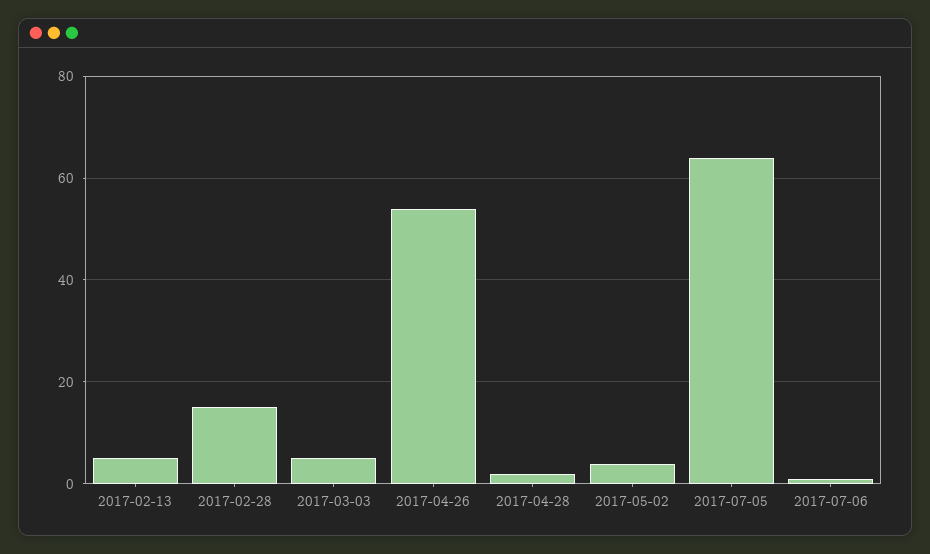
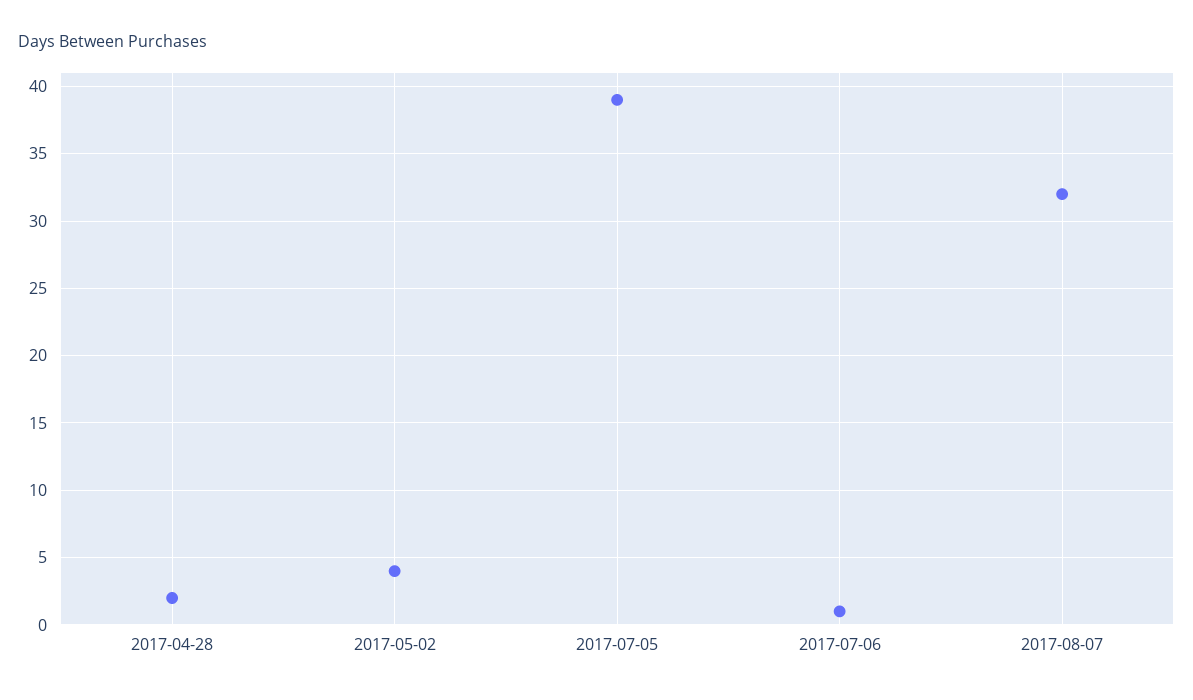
2017-02-13: 5 -> none
2017-02-28: 15 -> none
2017-03-03: 5 -> none
2017-04-26: 55 -> none
2017-07-05: 65 -> 39
2017-08-07: none -> 32

